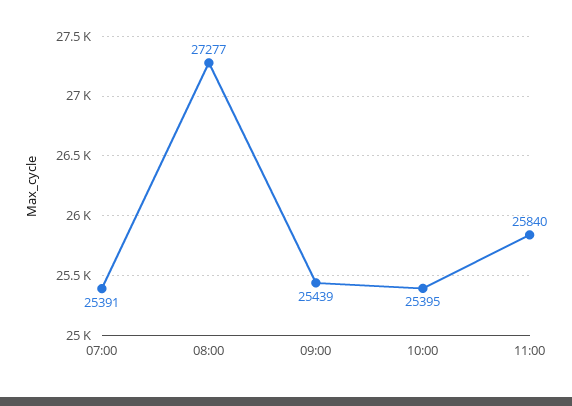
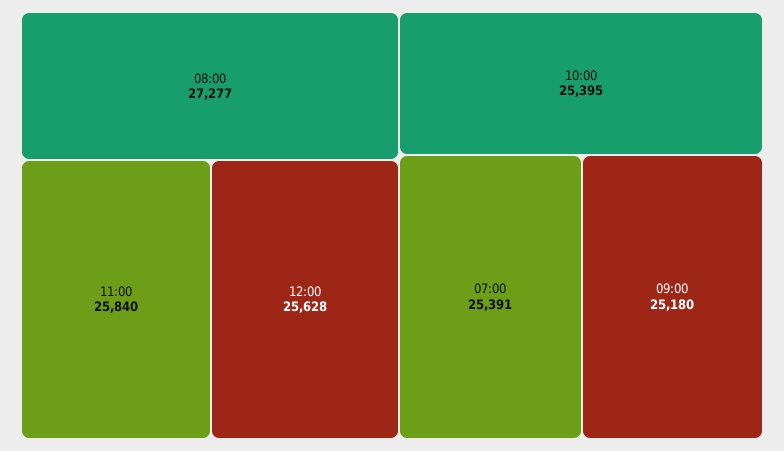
09:00: 25439 -> 25180
12:00: none -> 25628

